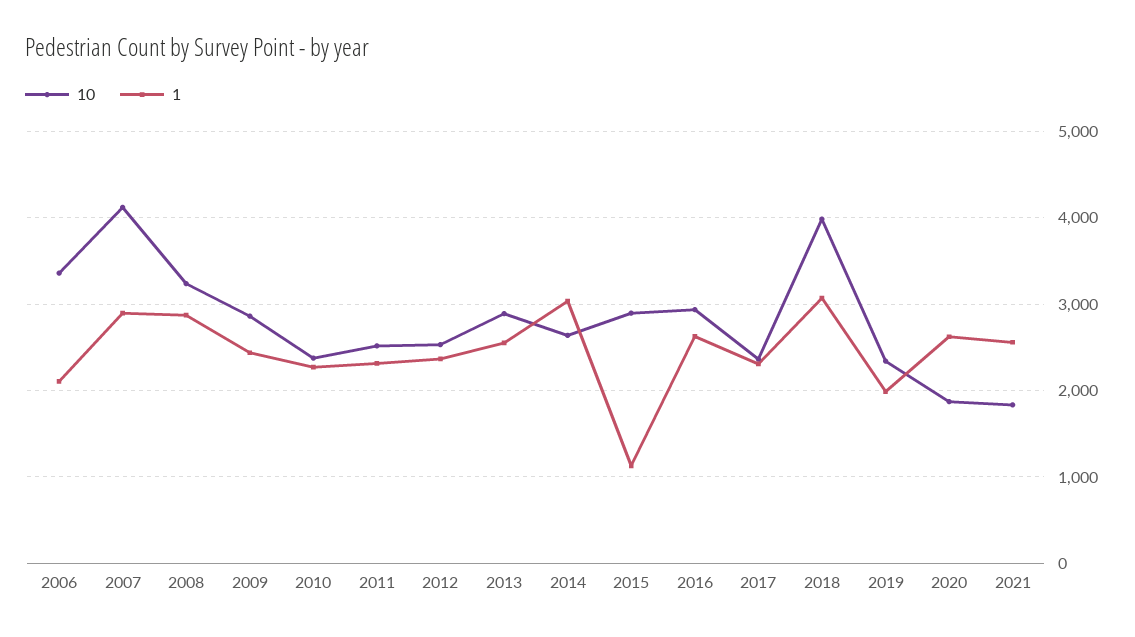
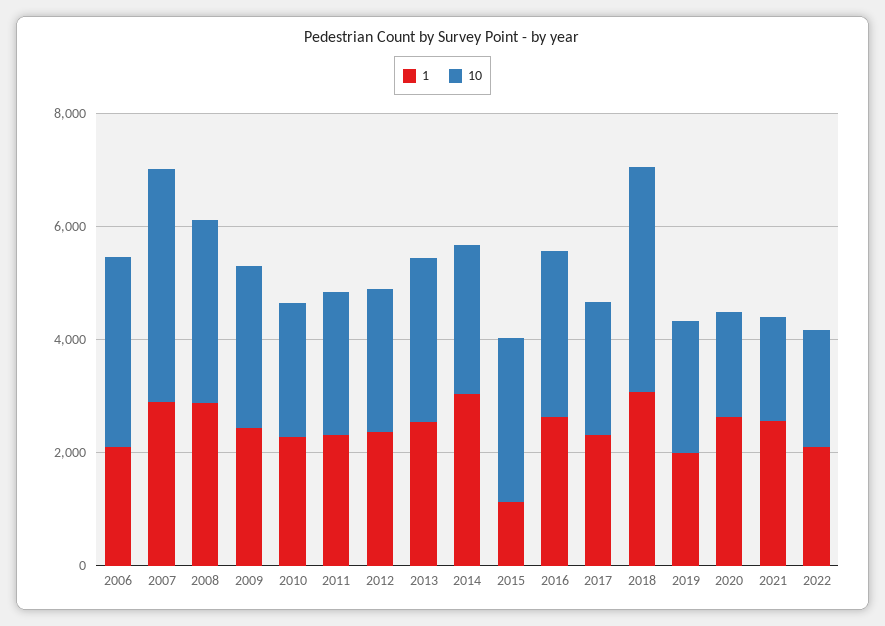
1, 2022: none -> 2000
10, 2022: none -> 2000

